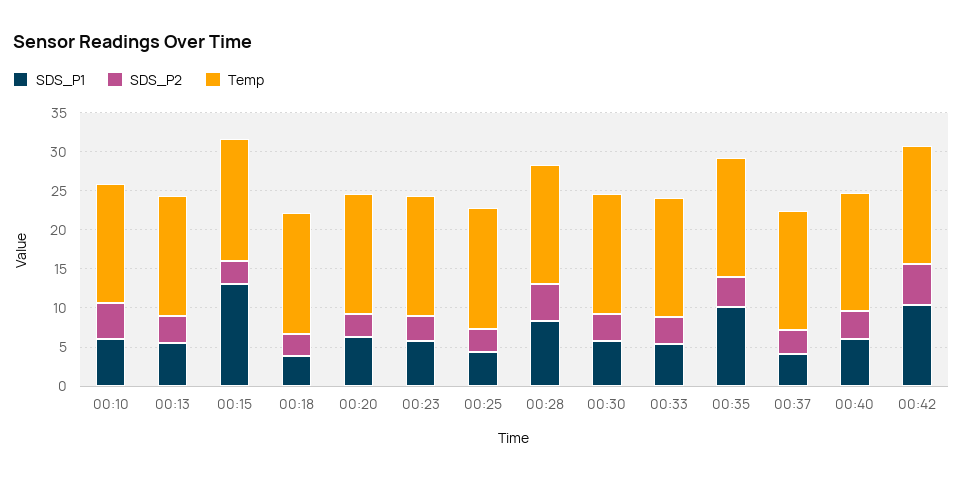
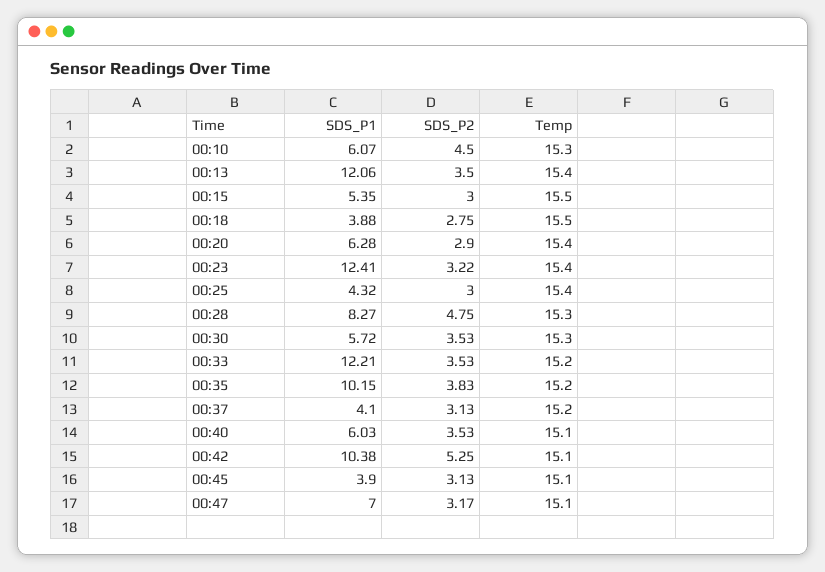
SDS_P1, 00:13: 5 -> 12.06
SDS_P1, 00:15: 12.5 -> 5.35
SDS_P1, 00:23: 5 -> 12.41
SDS_P1, 00:33: 5 -> 12.21
SDS_P1, 00:45: none -> 3.9
SDS_P2, 00:45: none -> 3.13
Temp, 00:45: none -> 15.1
SDS_P1, 00:47: none -> 7
SDS_P2, 00:47: none -> 3.17
Temp, 00:47: none -> 15.1

